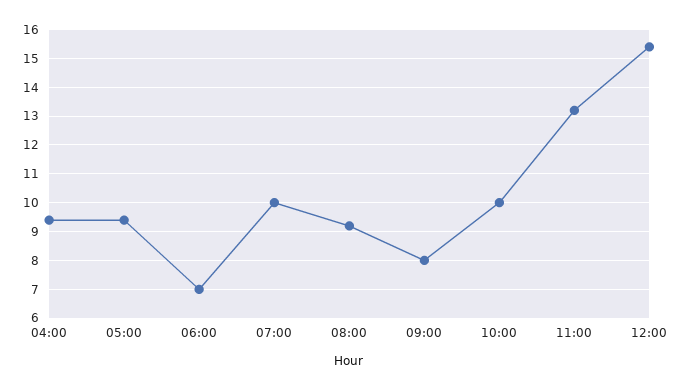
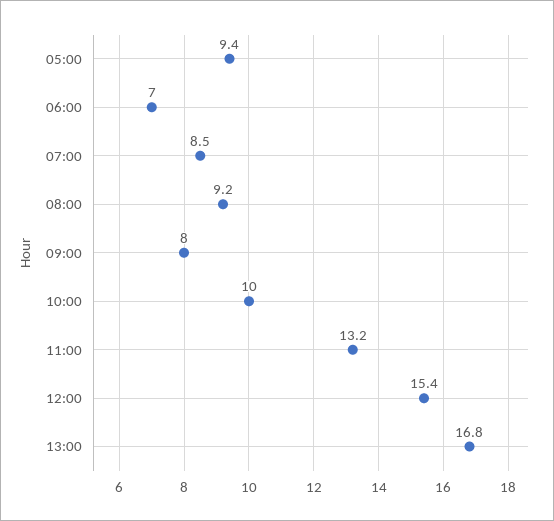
04:00: 9.5 -> none
07:00: 10 -> 8.5
13:00: none -> 16.8

